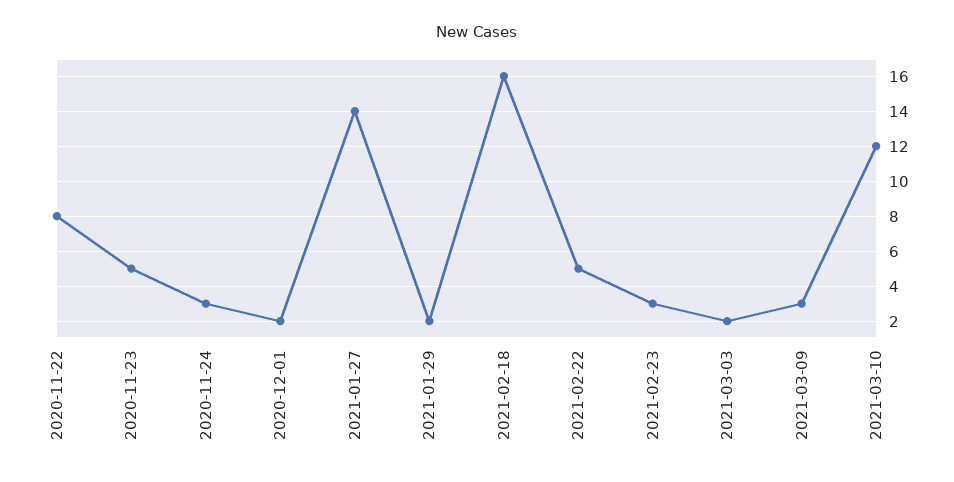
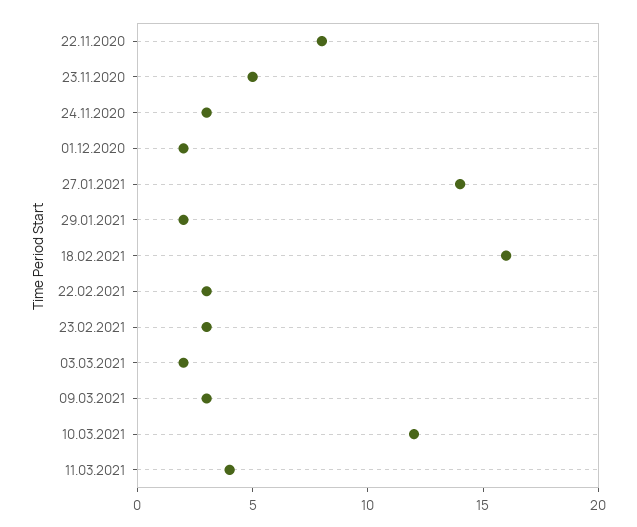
2021-02-22: 5 -> 3
11.03.2021: none -> 4

